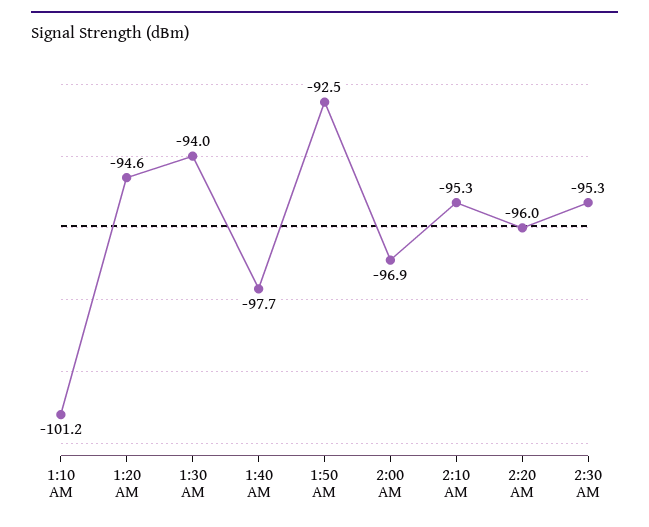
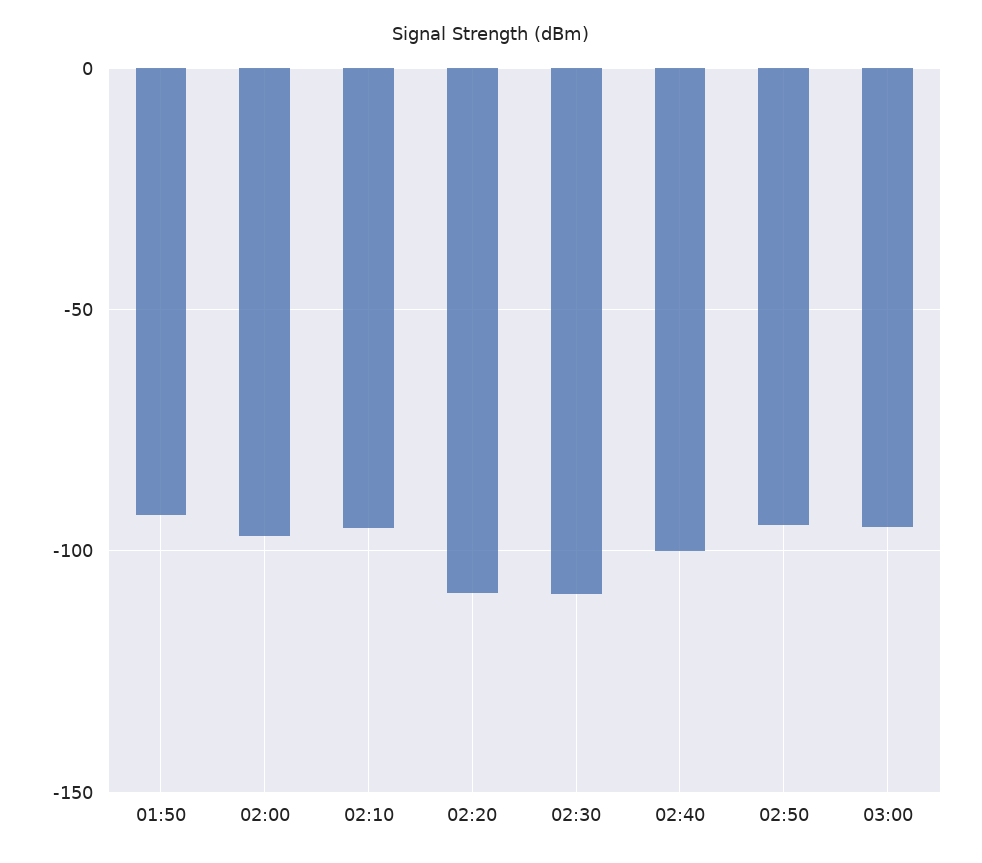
1:10 AM: -101.2 -> none
1:20 AM: -94.6 -> none
1:30 AM: -94 -> none
1:40 AM: -97.7 -> none
2:20 AM: -96 -> -110
2:30 AM: -95.3 -> -110
02:40: none -> -100
02:50: none -> -95
03:00: none -> -95

